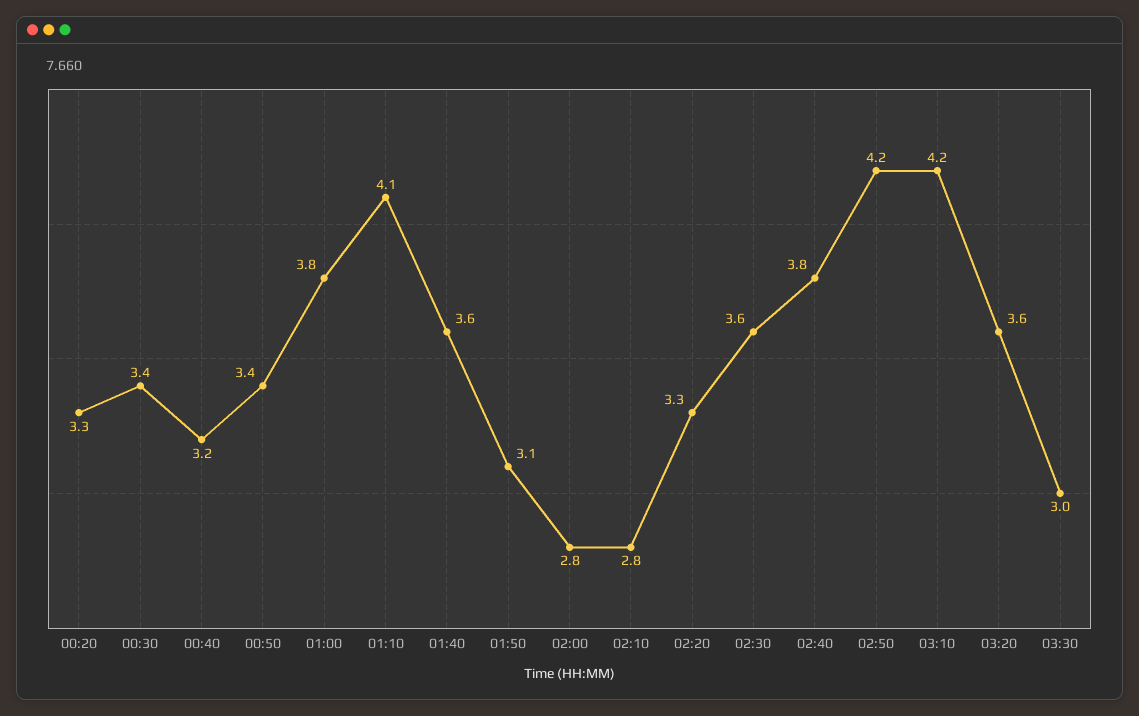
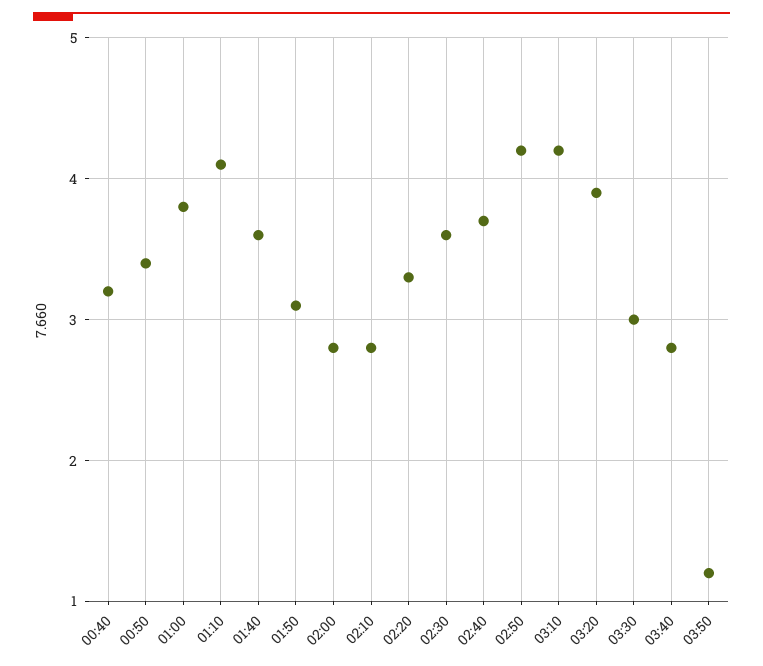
00:20: 3.3 -> none
00:30: 3.4 -> none
02:40: 3.8 -> 3.7
03:20: 3.6 -> 3.9
03:40: none -> 2.8
03:50: none -> 1.2

